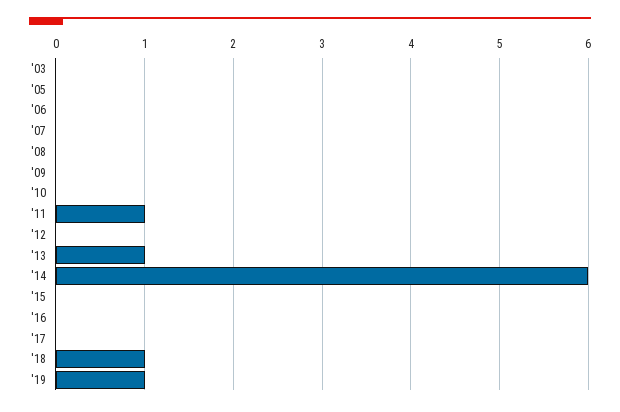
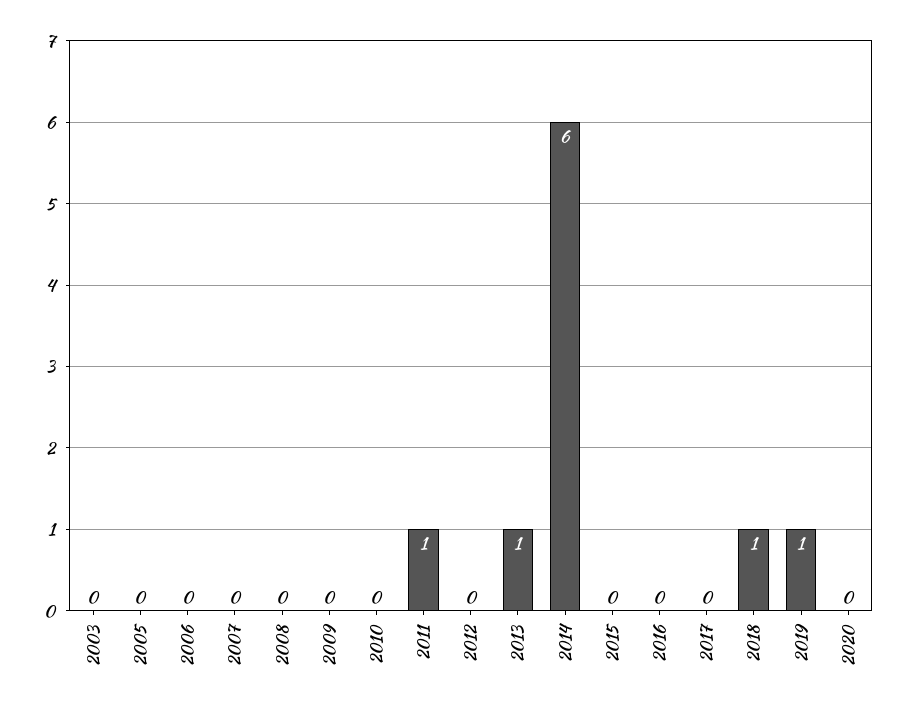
2020: none -> 0

